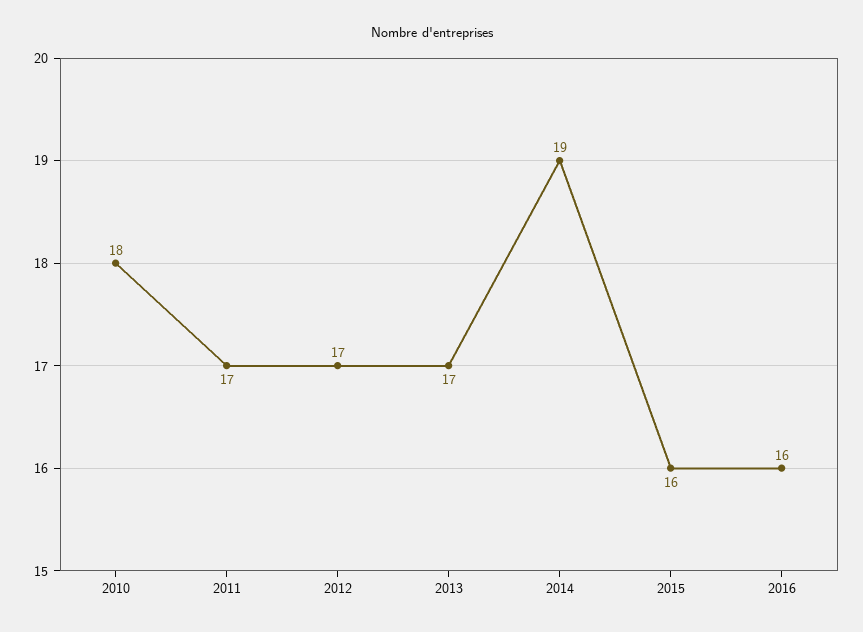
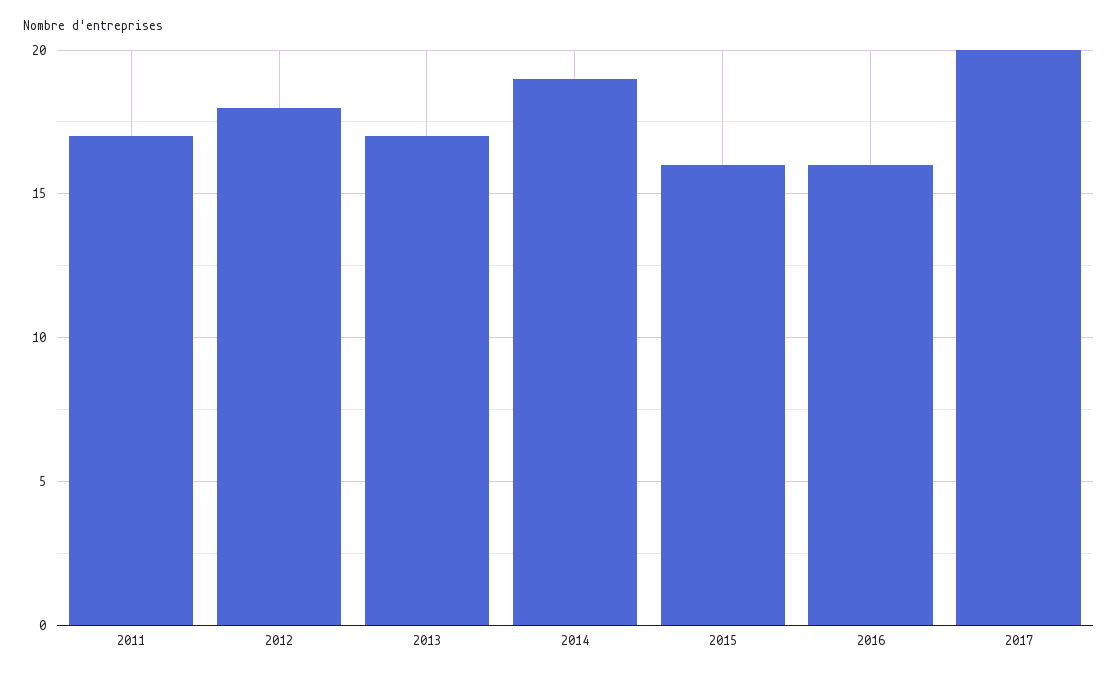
2010: 18 -> none
2012: 17 -> 18
2017: none -> 20

